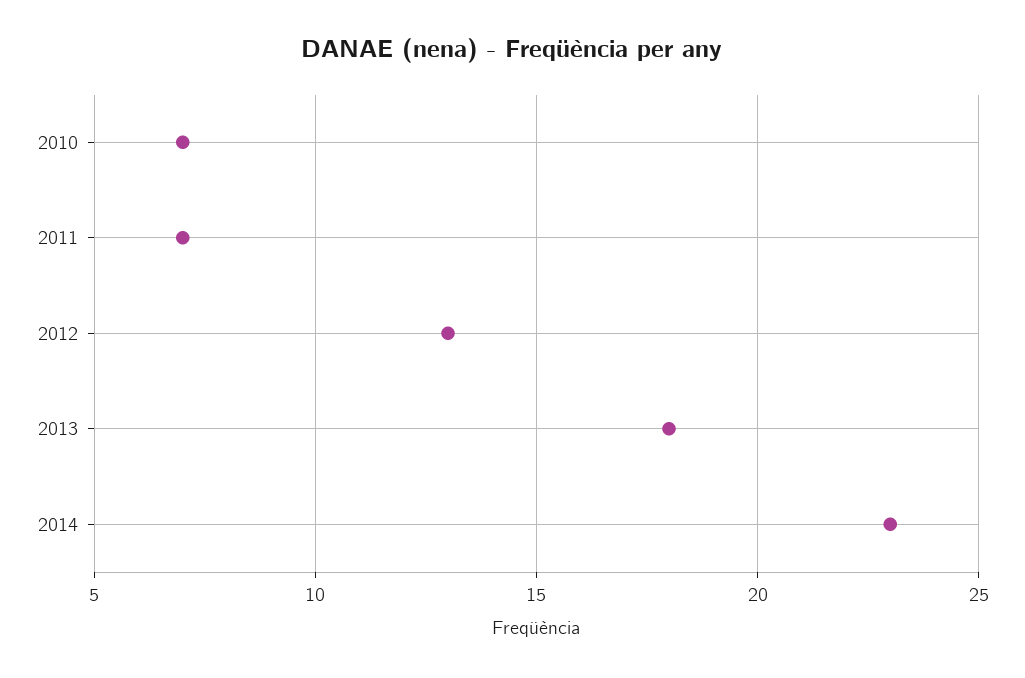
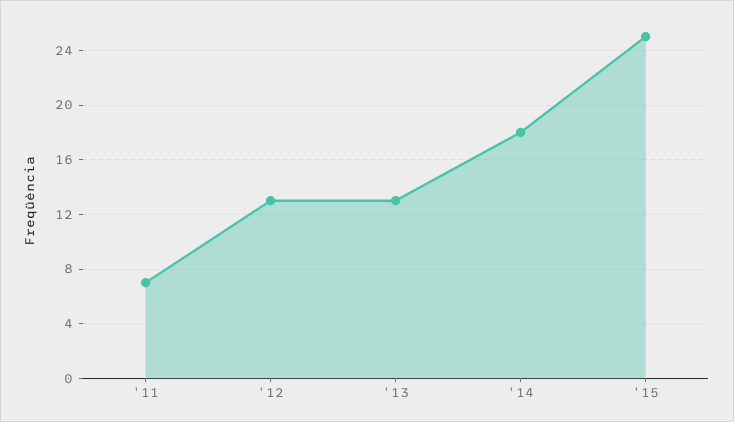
2010: 7 -> none
2013: 18 -> 13
2014: 23 -> 18
'15: none -> 25

